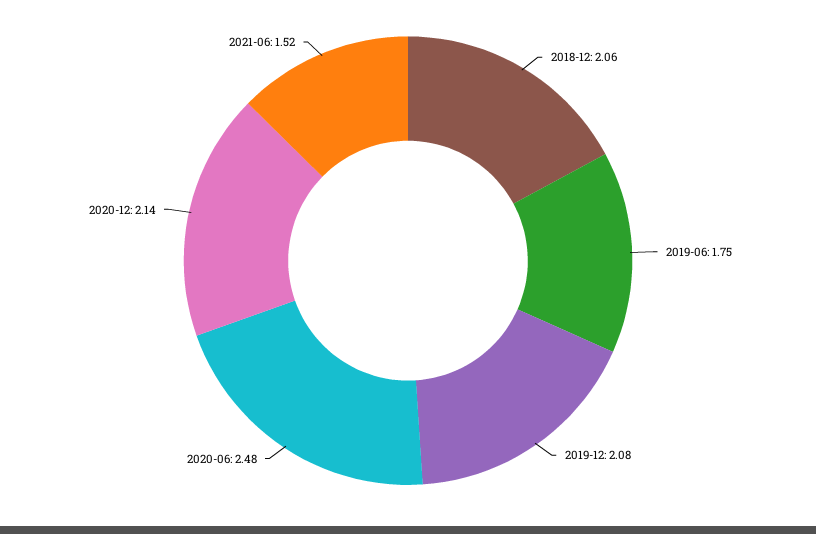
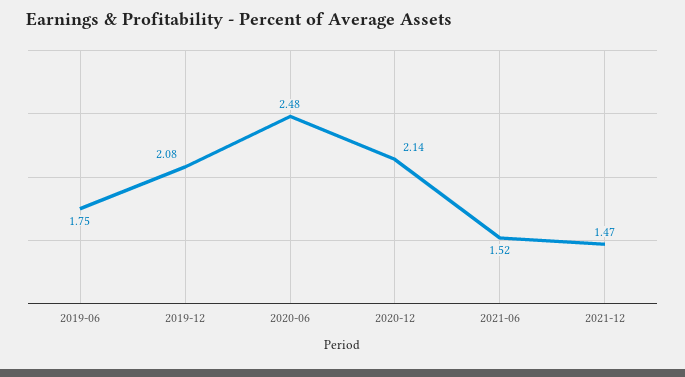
2018-12: 2.06 -> none
2021-12: none -> 1.47

